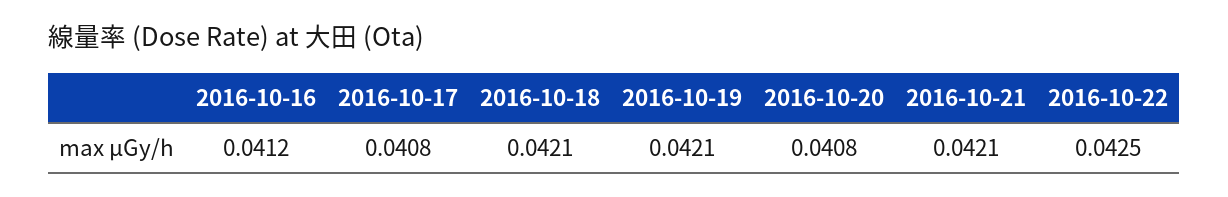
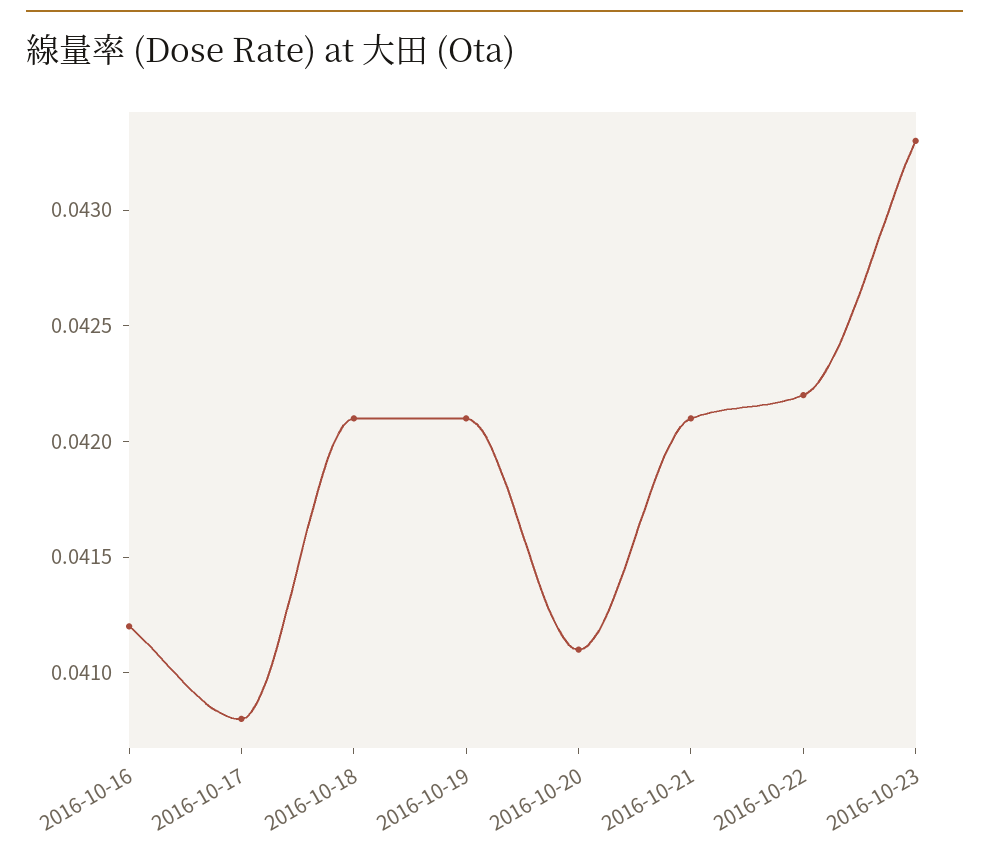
2016-10-20: 0.0408 -> 0.0411
2016-10-22: 0.0425 -> 0.0422
2016-10-23: none -> 0.0433

